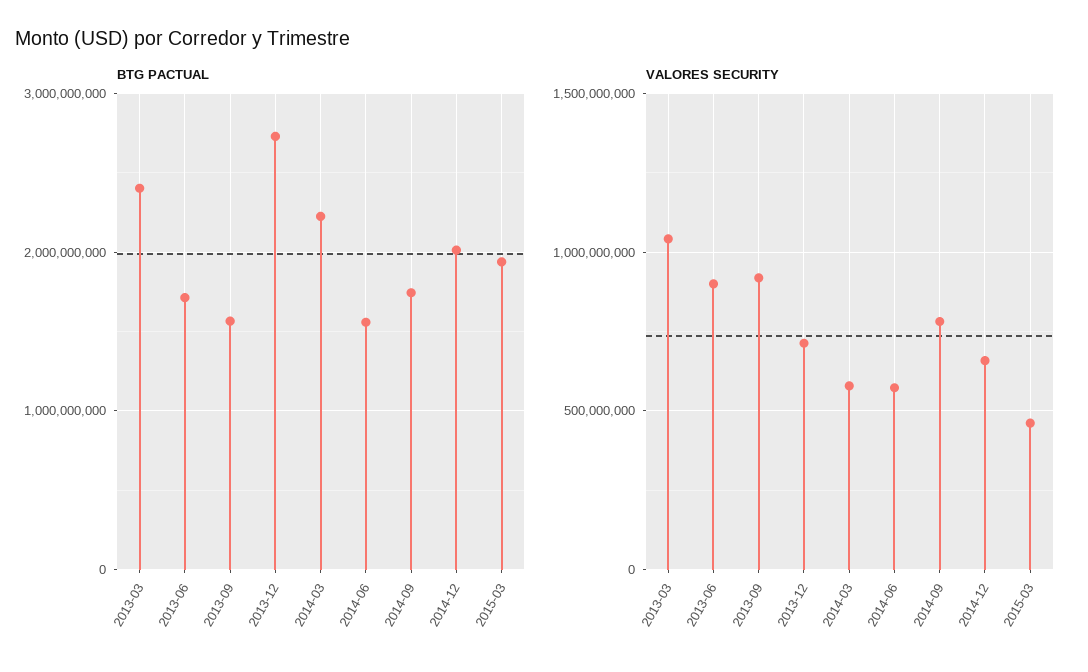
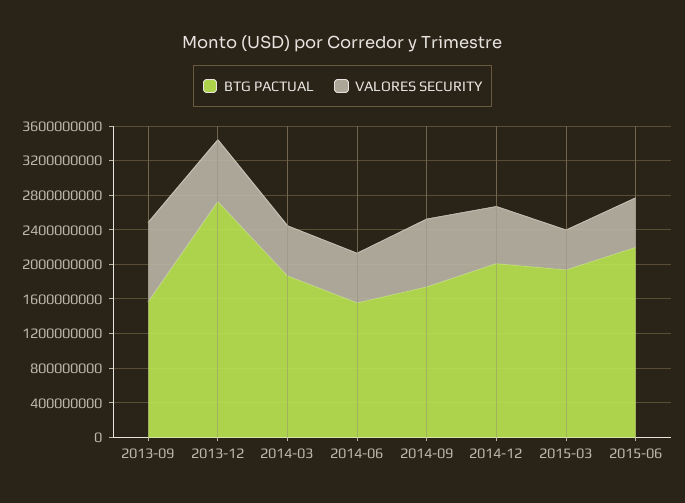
BTG PACTUAL, 2013-03: 2400000000 -> none
BTG PACTUAL, 2013-06: 1700000000 -> none
BTG PACTUAL, 2014-03: 2200000000 -> 1900000000
VALORES SECURITY, 2013-03: 1050000000 -> none
VALORES SECURITY, 2013-06: 900000000 -> none
BTG PACTUAL, 2015-06: none -> 2200000000
VALORES SECURITY, 2015-06: none -> 600000000

